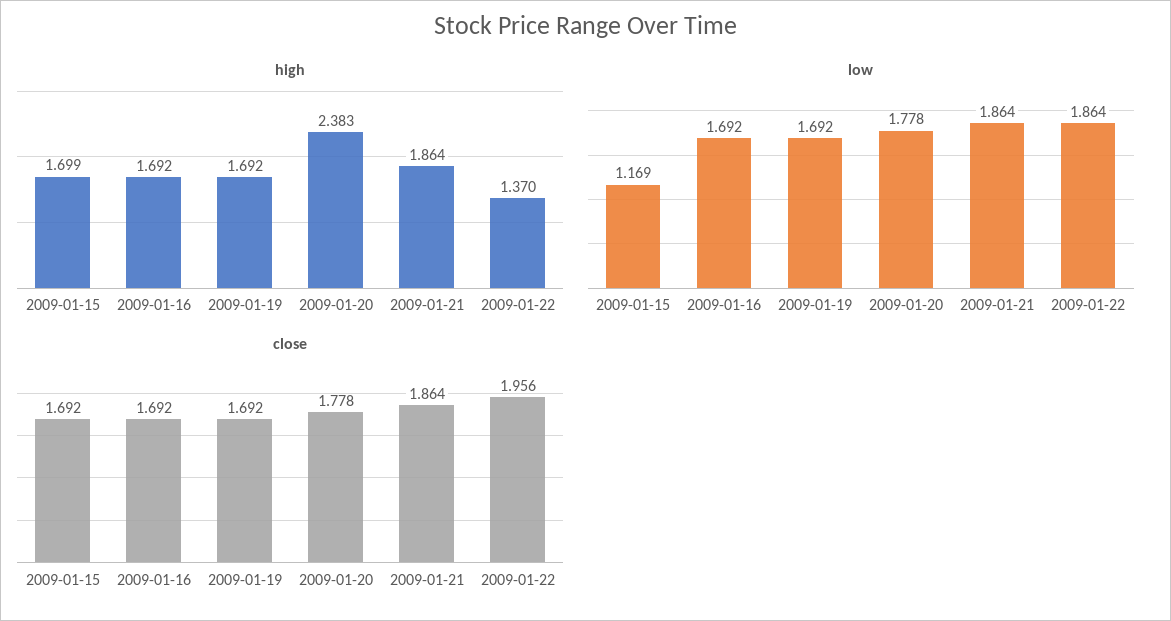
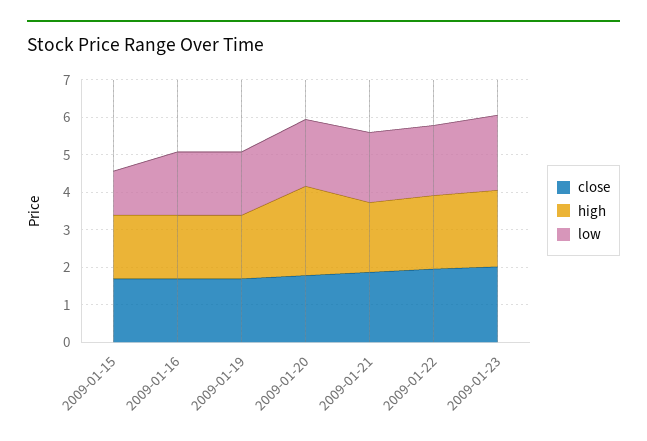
high, 2009-01-22: 1.37 -> 2
close, 2009-01-23: none -> 2
high, 2009-01-23: none -> 2
low, 2009-01-23: none -> 2

